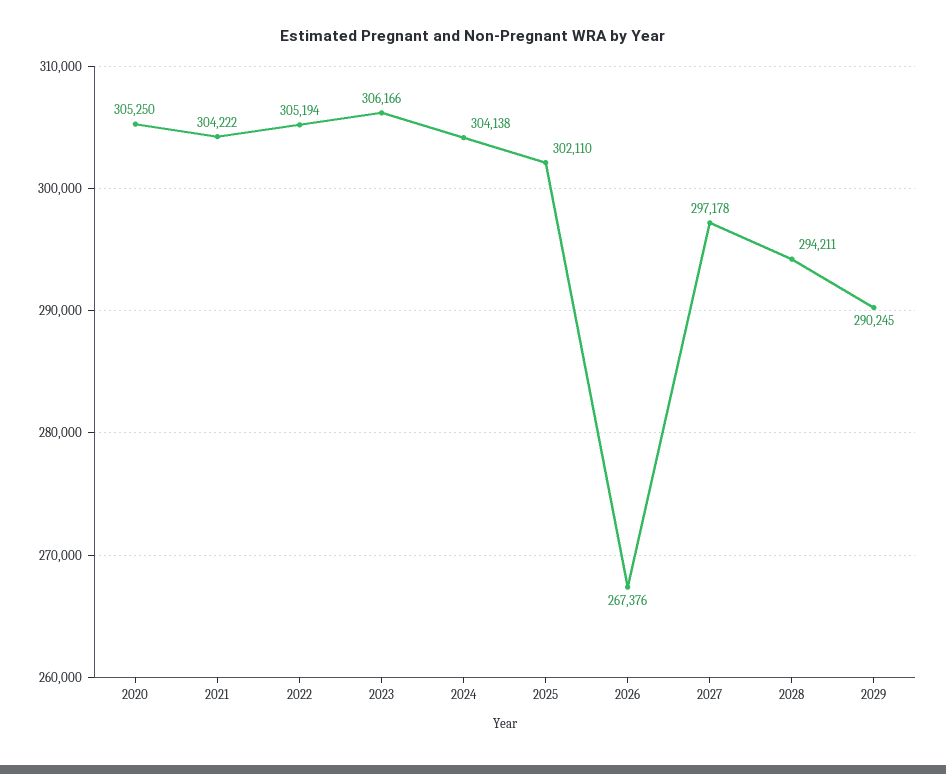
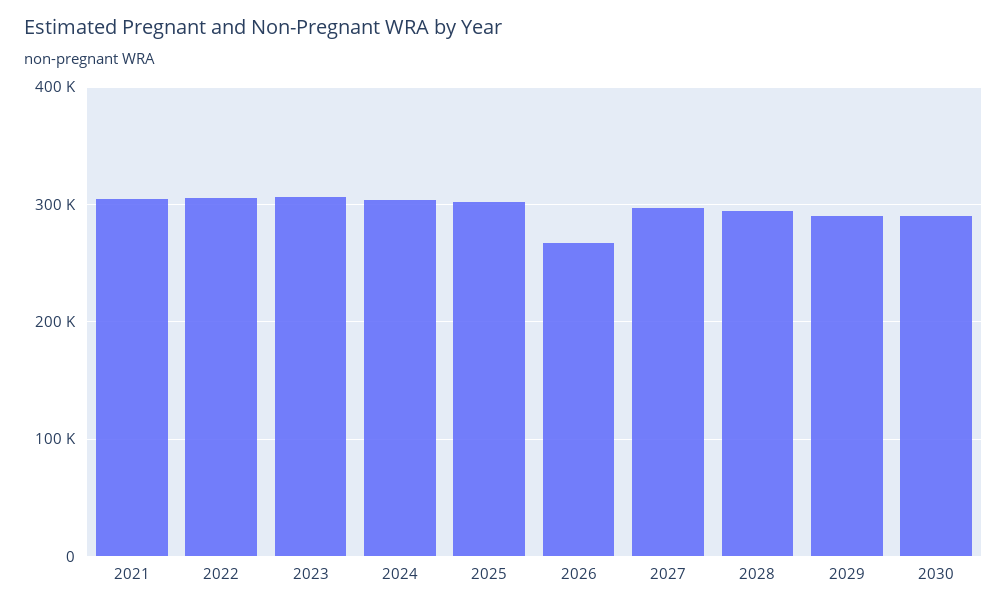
2020: 305250 -> none
2030: none -> 290000

